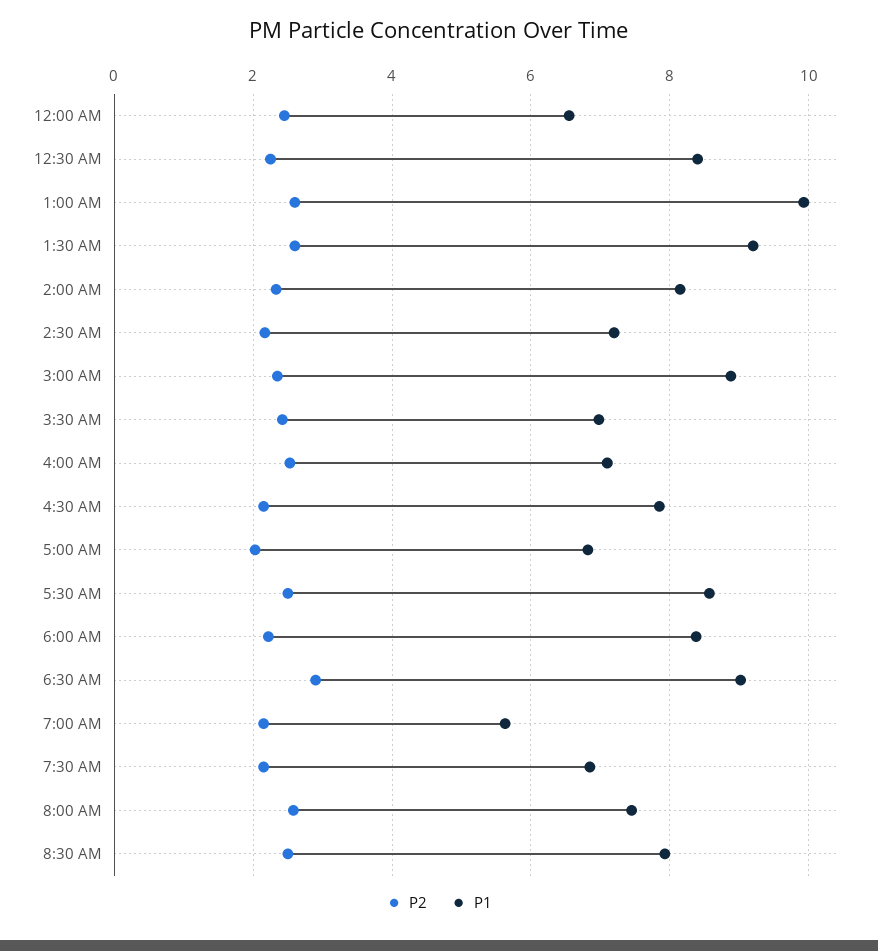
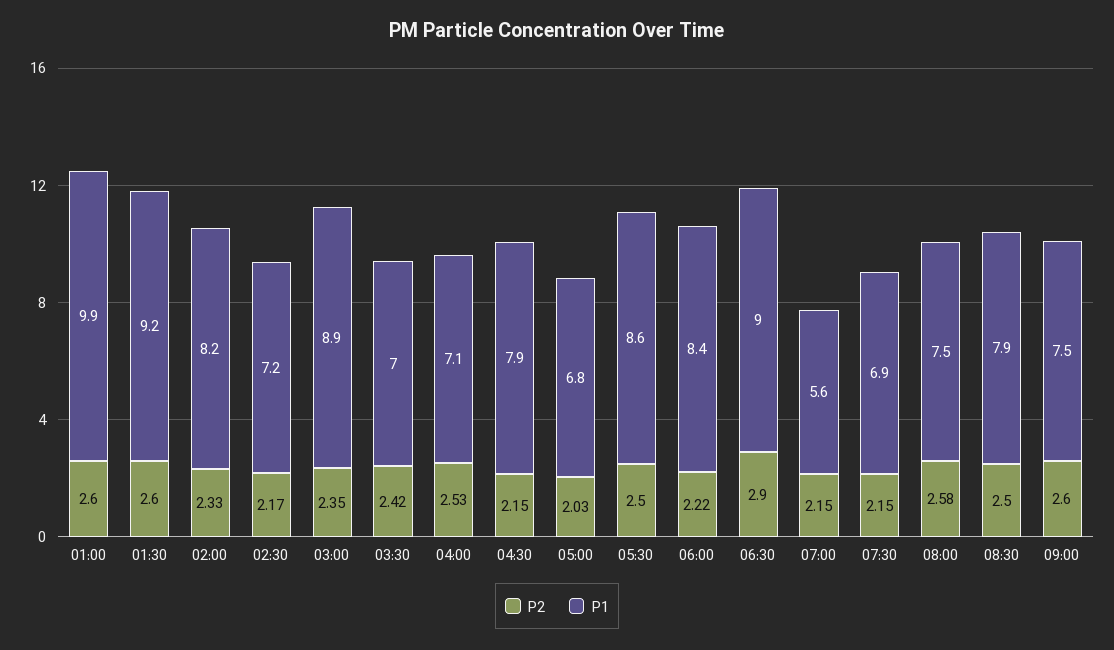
P2, 12:00 AM: 2.4 -> none
P1, 12:00 AM: 6.6 -> none
P2, 12:30 AM: 2.2 -> none
P1, 12:30 AM: 8.4 -> none
P2, 09:00: none -> 2.6
P1, 09:00: none -> 7.5

